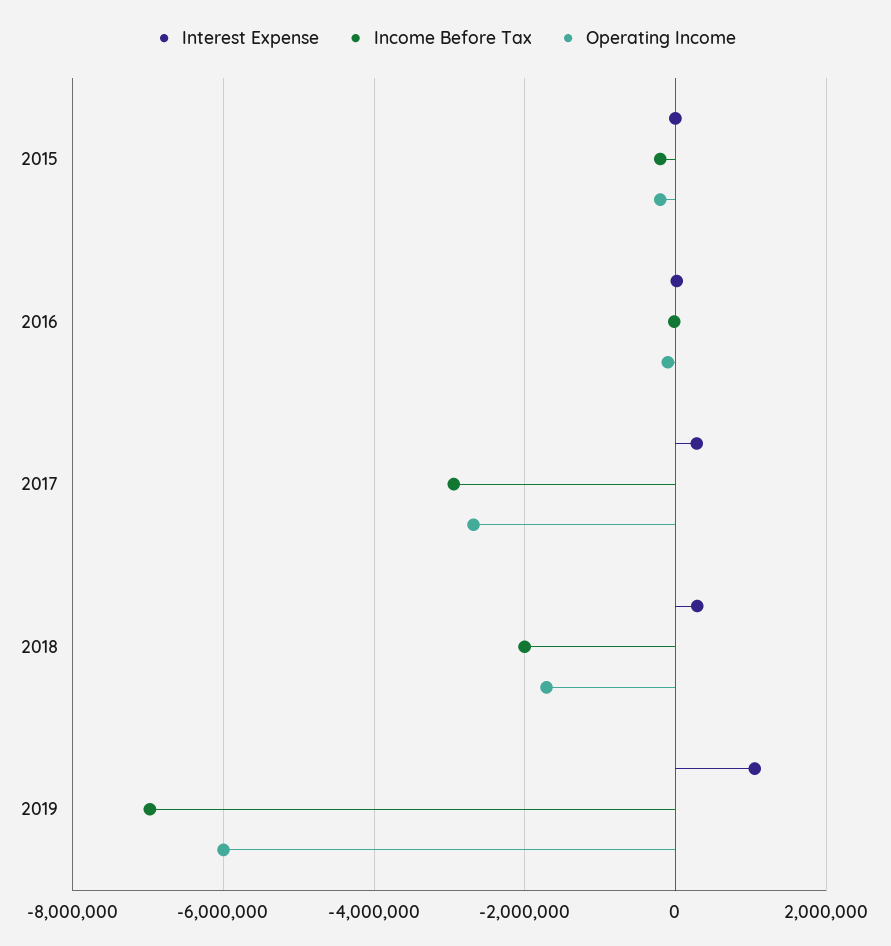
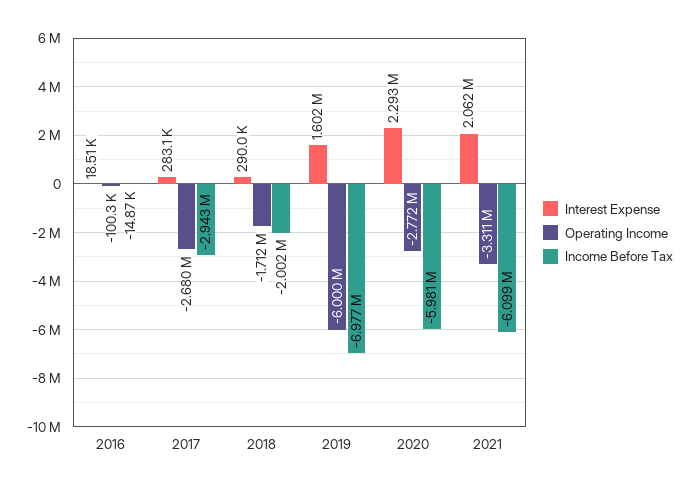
Interest Expense, 2015: 0 -> none
Income Before Tax, 2015: -200000 -> none
Operating Income, 2015: -200000 -> none
Interest Expense, 2019: 1000000 -> 1602000
Interest Expense, 2020: none -> 2293000
Operating Income, 2020: none -> -2772000
Income Before Tax, 2020: none -> -5981000
Interest Expense, 2021: none -> 2062000
Operating Income, 2021: none -> -3311000
Income Before Tax, 2021: none -> -6099000

